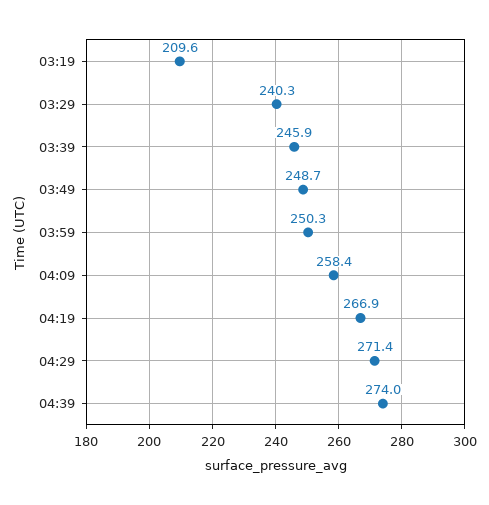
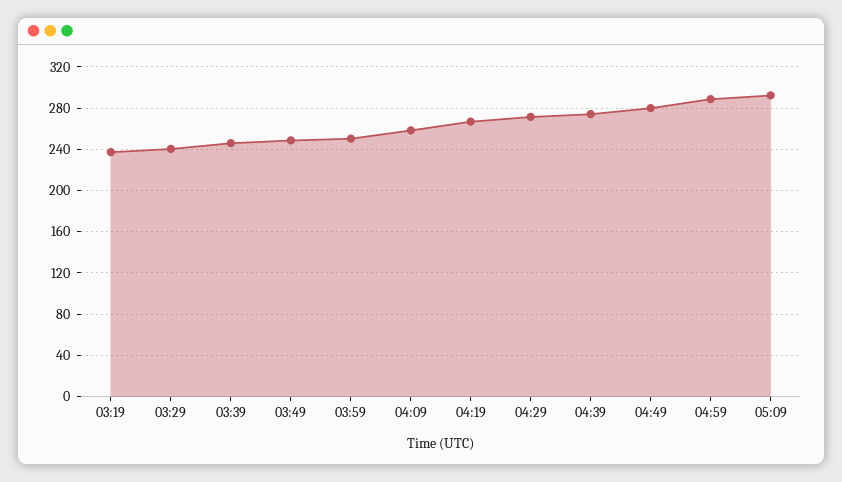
03:19: 209.6 -> 240
04:49: none -> 280
04:59: none -> 290
05:09: none -> 290

